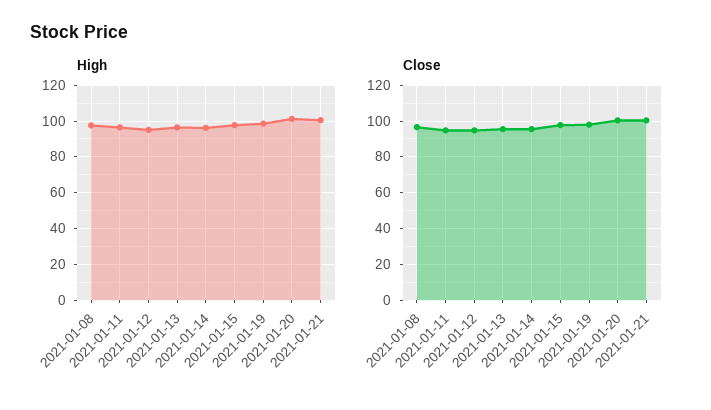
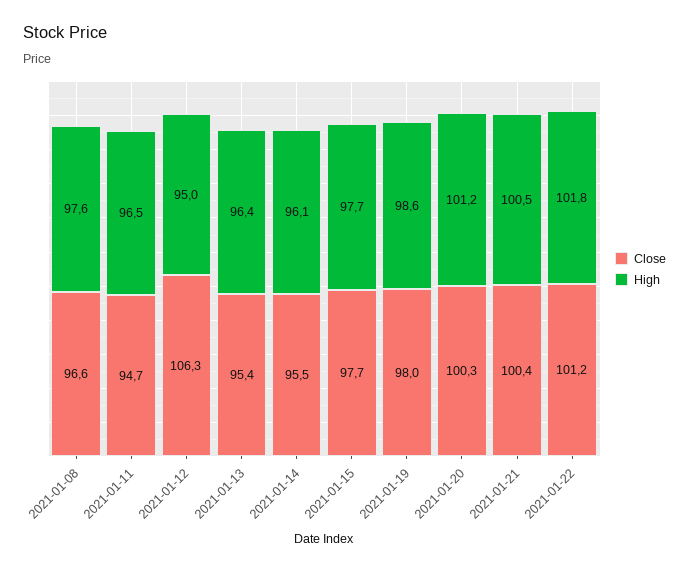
Close, 2021-01-12: 95 -> 106.3
Close, 2021-01-22: none -> 101.2
High, 2021-01-22: none -> 101.8

